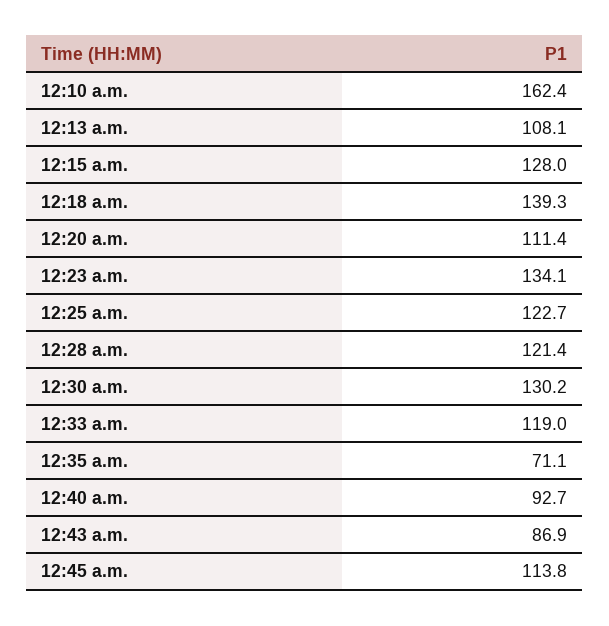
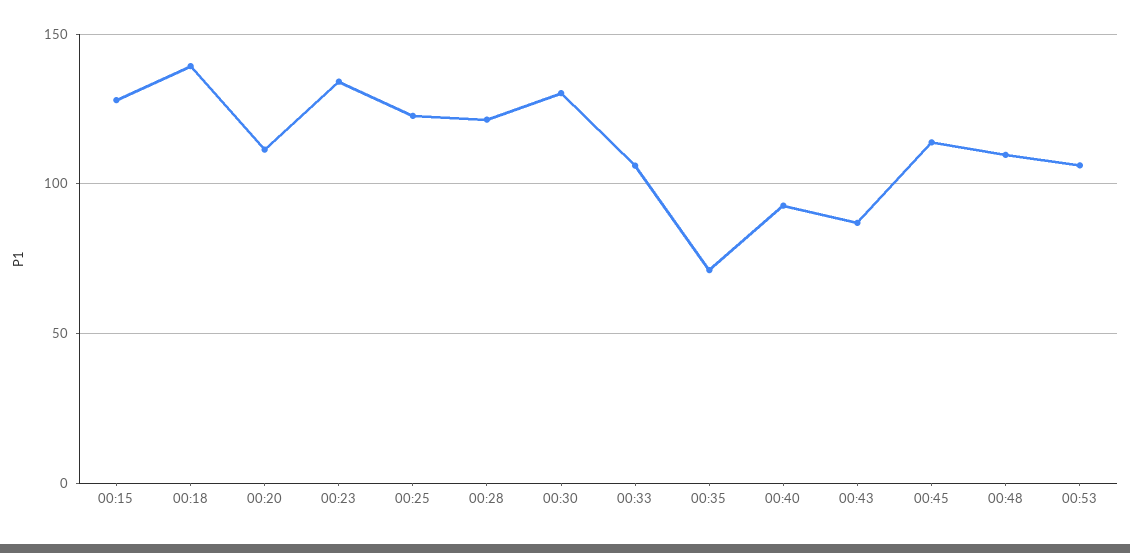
12:10 a.m.: 162.4 -> none
12:13 a.m.: 108.1 -> none
12:33 a.m.: 119 -> 105
00:48: none -> 110
00:53: none -> 105

